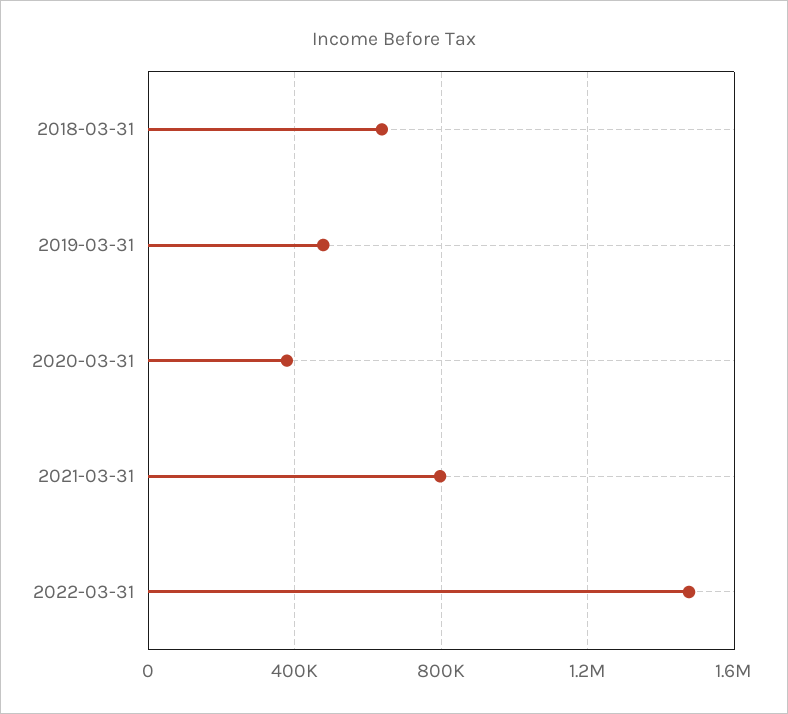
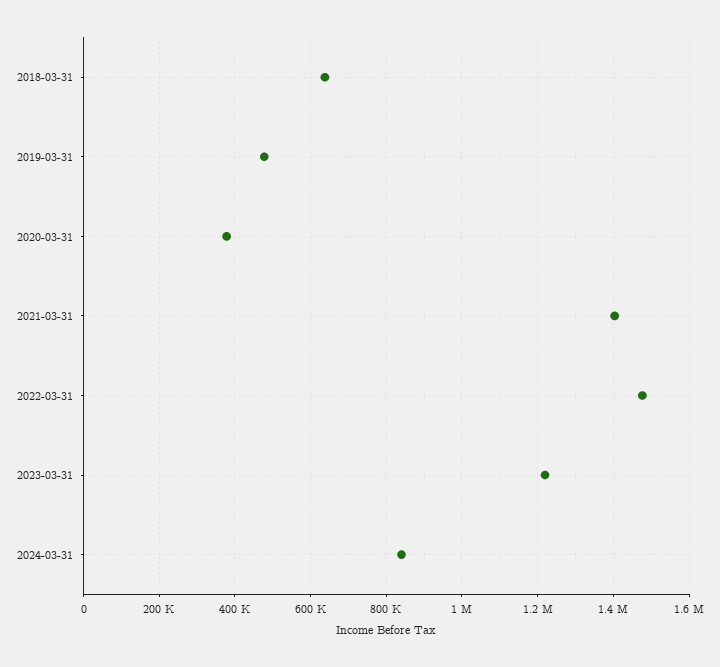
2021-03-31: 800000 -> 1400000
2023-03-31: none -> 1220000
2024-03-31: none -> 840000

